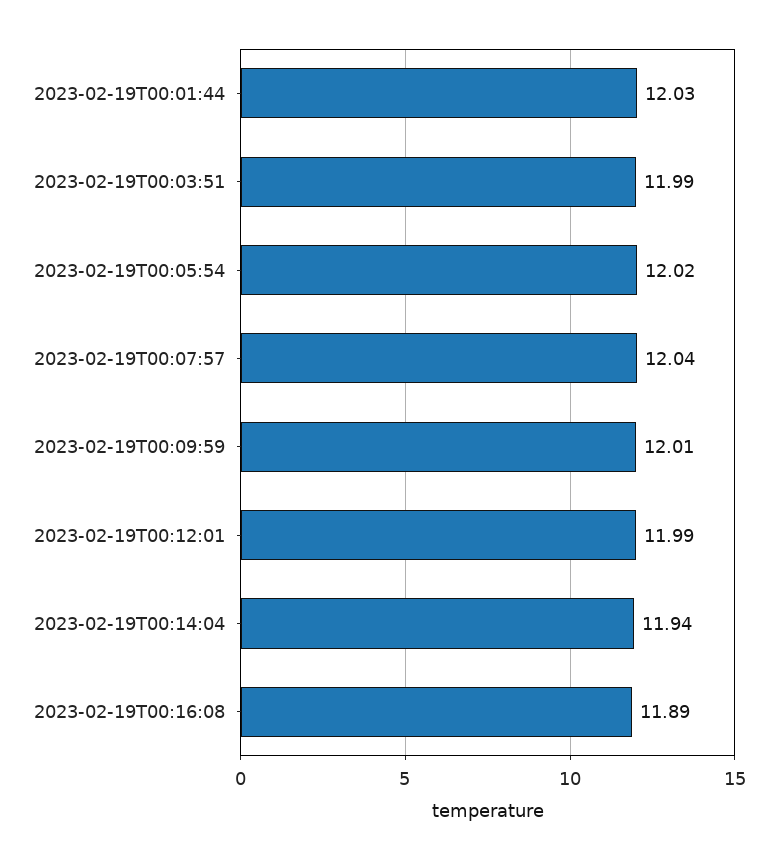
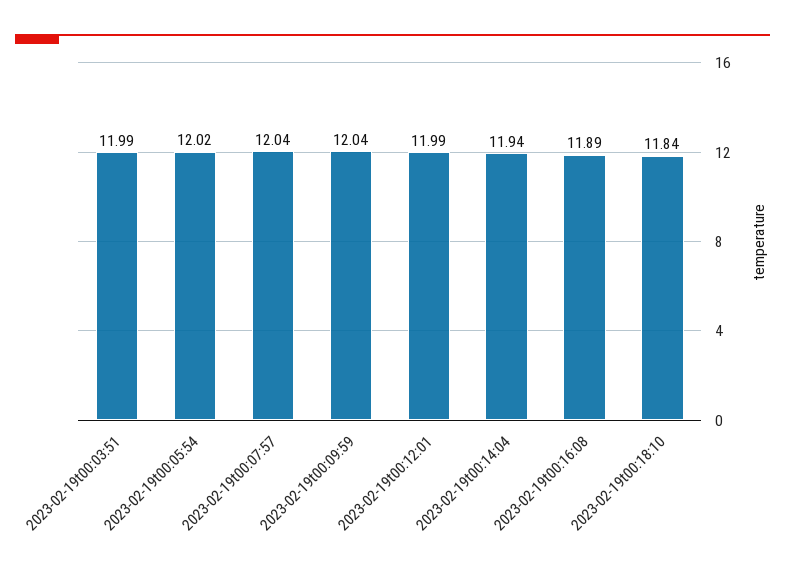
2023-02-19T00:01:44: 12.03 -> none
2023-02-19T00:09:59: 12.01 -> 12.04
2023-02-19t00:18:10: none -> 11.84

